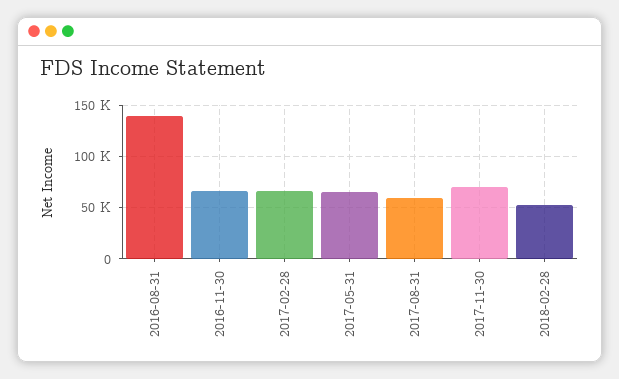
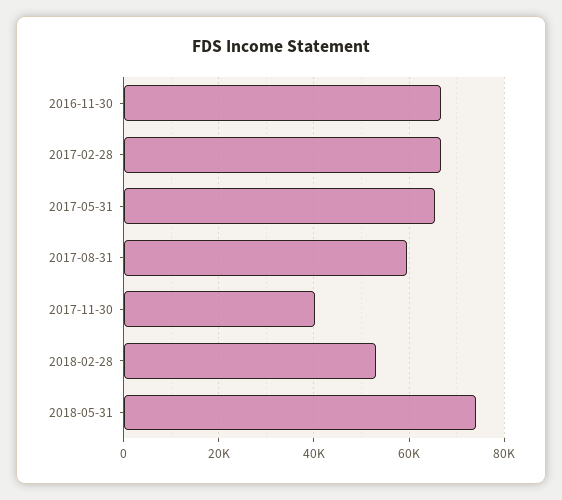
2016-08-31: 140000 -> none
2017-11-30: 70000 -> 40000
2018-05-31: none -> 74000

